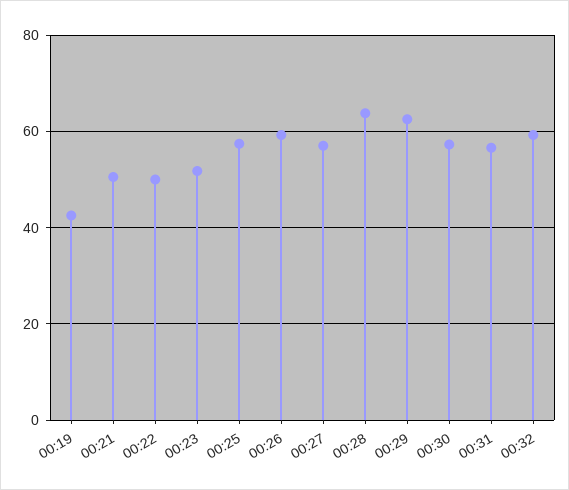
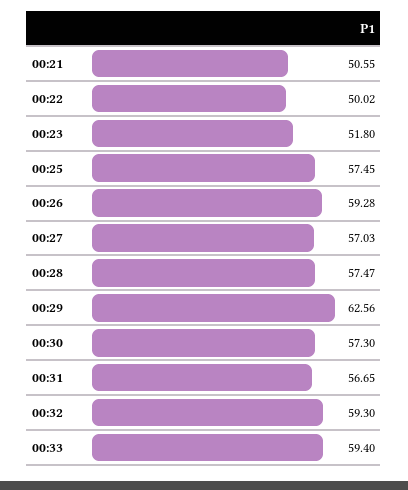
00:19: 42 -> none
00:28: 64 -> 57.47
00:33: none -> 59.4

